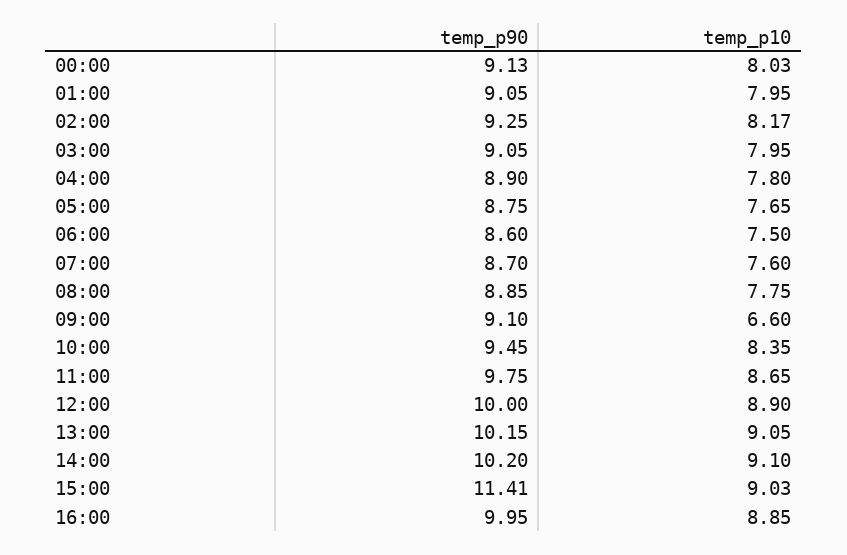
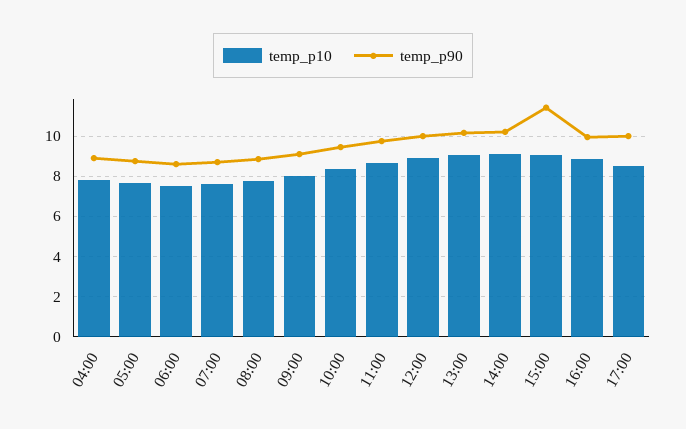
temp_p90, 00:00: 9.13 -> none
temp_p10, 00:00: 8.03 -> none
temp_p90, 01:00: 9.05 -> none
temp_p10, 01:00: 7.95 -> none
temp_p90, 02:00: 9.25 -> none
temp_p10, 02:00: 8.17 -> none
temp_p90, 03:00: 9.05 -> none
temp_p10, 03:00: 7.95 -> none
temp_p10, 09:00: 6.6 -> 8
temp_p10, 17:00: none -> 8.5
temp_p90, 17:00: none -> 10

